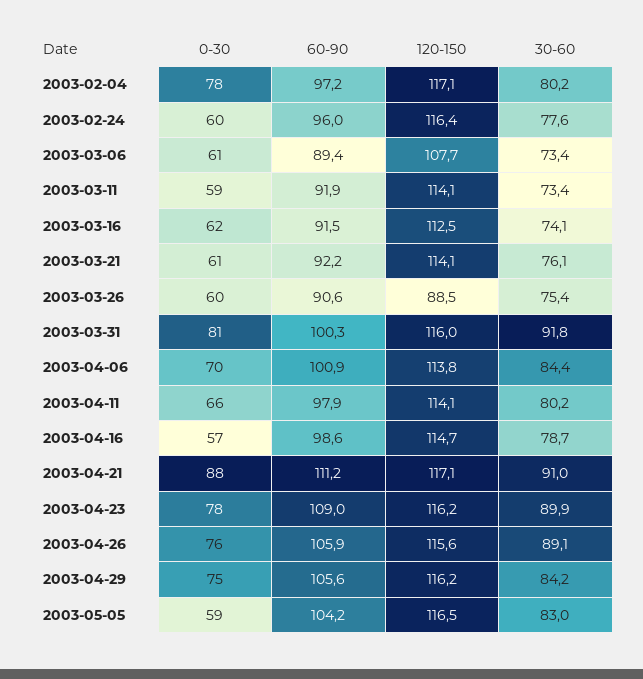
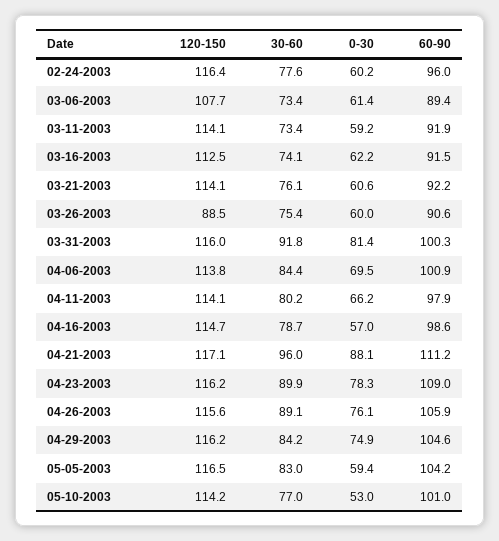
0-30, 2003-02-04: 78 -> none
60-90, 2003-02-04: 97.2 -> none
120-150, 2003-02-04: 117.1 -> none
30-60, 2003-02-04: 80.2 -> none
30-60, 2003-04-21: 91 -> 96
60-90, 2003-04-29: 105.6 -> 104.6
120-150, 05-10-2003: none -> 114.2
30-60, 05-10-2003: none -> 77
0-30, 05-10-2003: none -> 53
60-90, 05-10-2003: none -> 101

